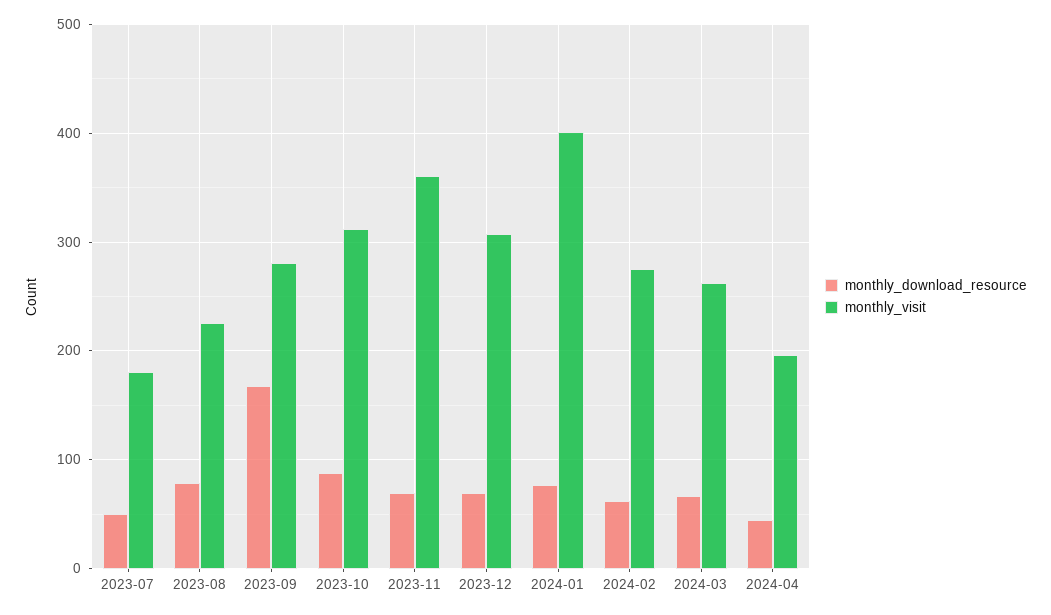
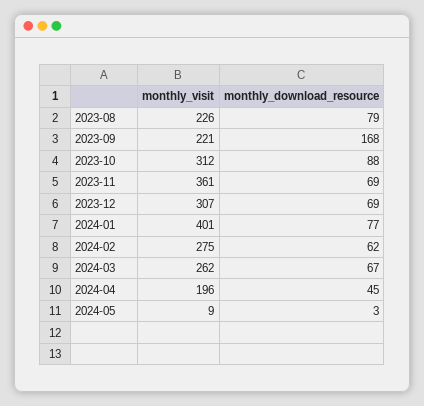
monthly_download_resource, 2023-07: 50 -> none
monthly_visit, 2023-07: 180 -> none
monthly_visit, 2023-09: 280 -> 221
monthly_visit, 2024-05: none -> 9
monthly_download_resource, 2024-05: none -> 3

